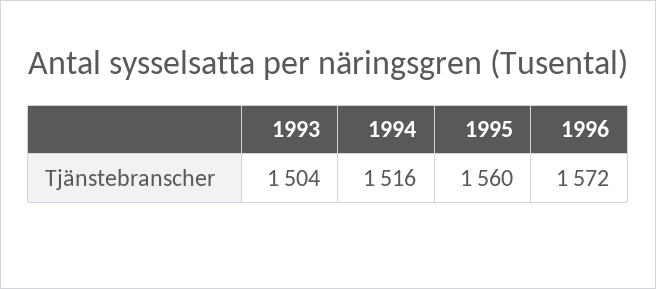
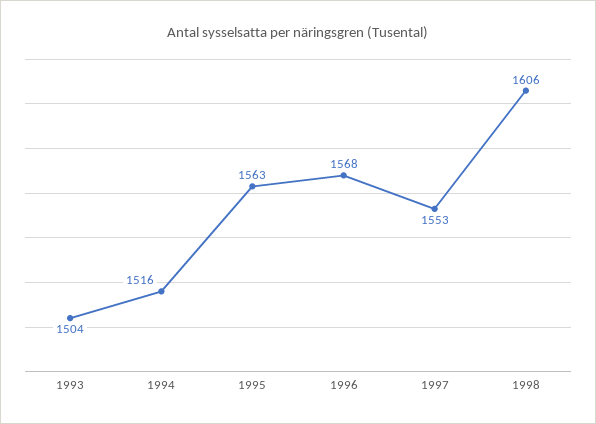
1995: 1560 -> 1563
1996: 1572 -> 1568
1997: none -> 1553
1998: none -> 1606

